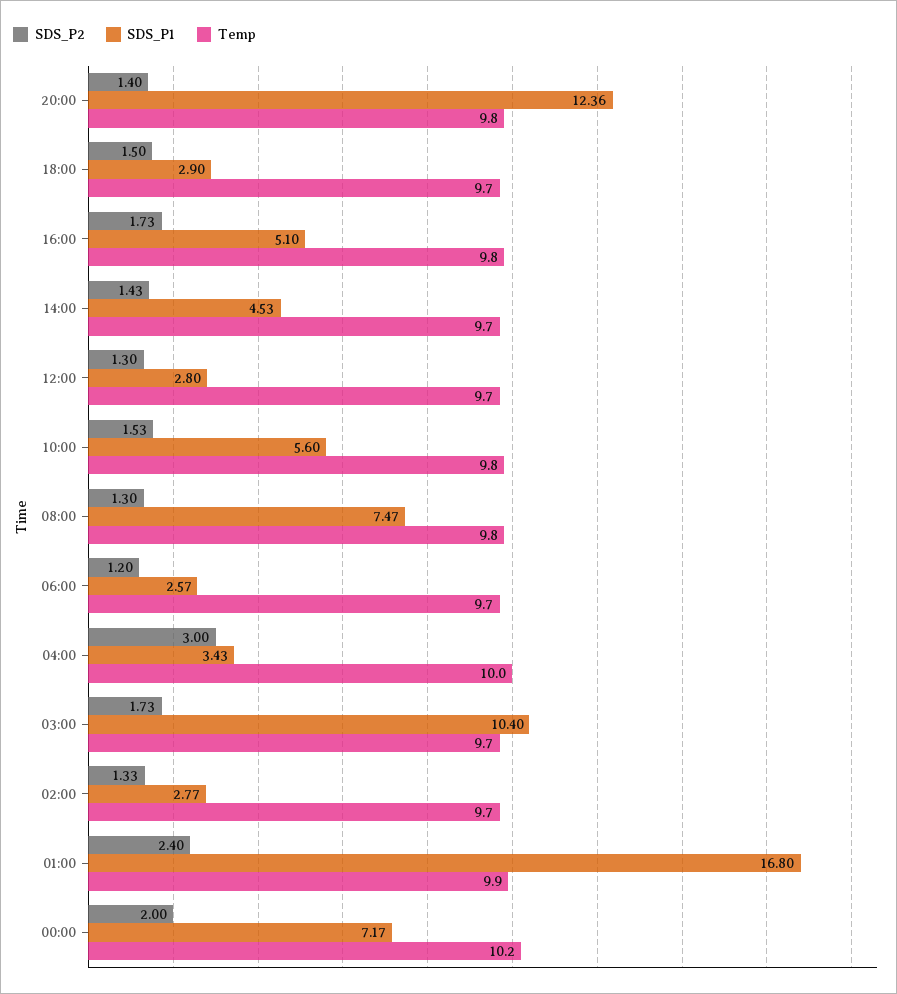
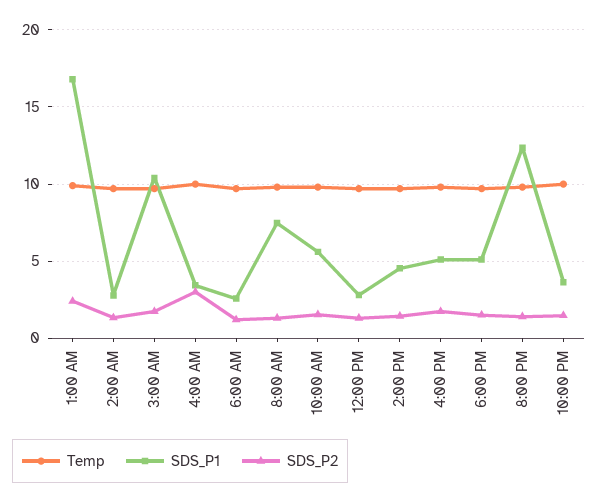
SDS_P1, 18:00: 2.9 -> 5
SDS_P2, 00:00: 2 -> none
SDS_P1, 00:00: 7.17 -> none
Temp, 00:00: 10.2 -> none
Temp, 10:00 PM: none -> 10
SDS_P1, 10:00 PM: none -> 3.5
SDS_P2, 10:00 PM: none -> 1.5

